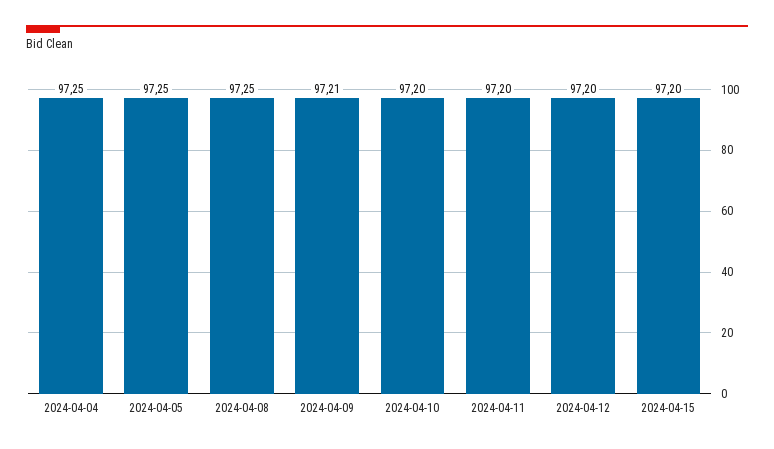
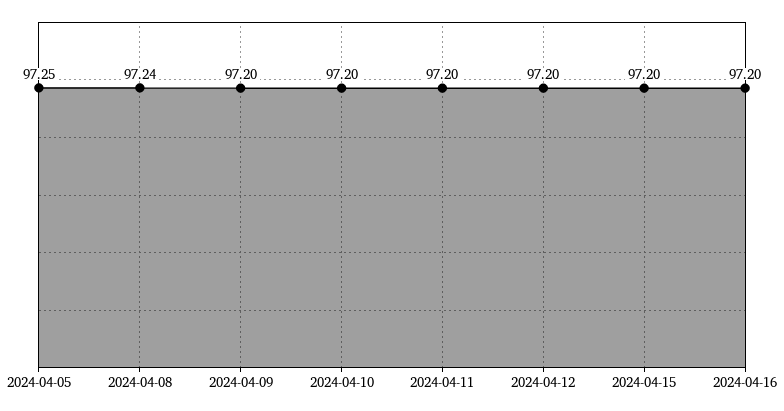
2024-04-04: 97.25 -> none
2024-04-08: 97.25 -> 97.24
2024-04-09: 97.21 -> 97.2
2024-04-16: none -> 97.2

